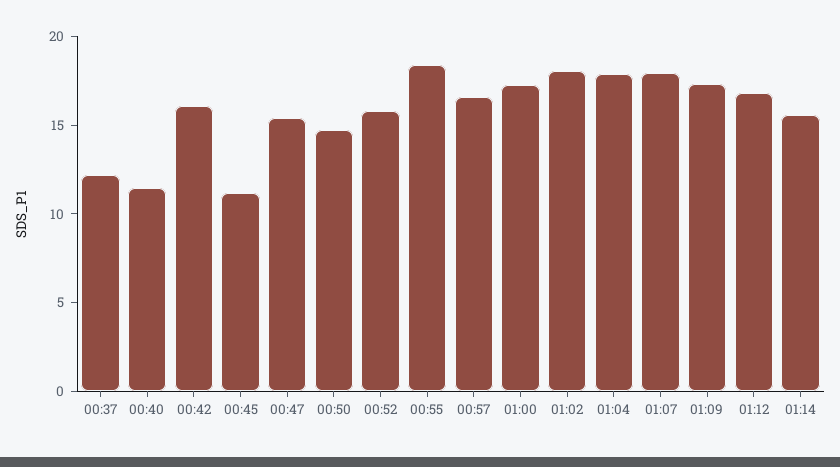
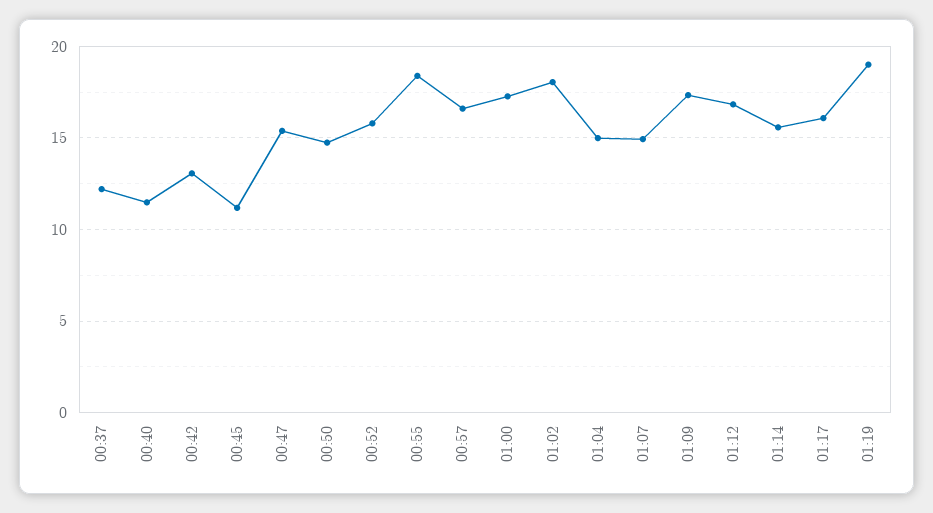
00:42: 16 -> 13
01:04: 18 -> 15
01:07: 18 -> 15
01:17: none -> 16
01:19: none -> 19

